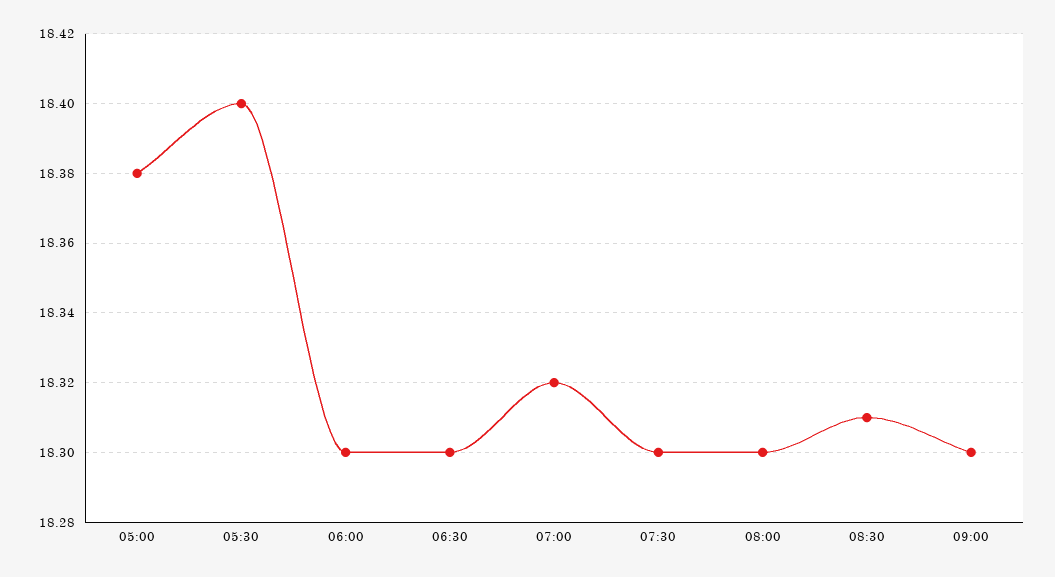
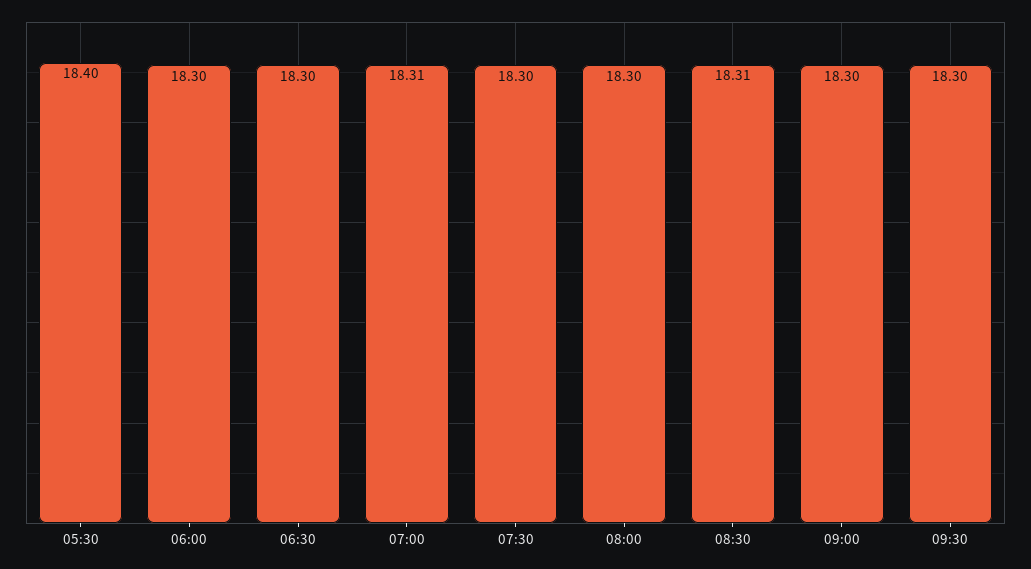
05:00: 18.38 -> none
07:00: 18.32 -> 18.31
09:30: none -> 18.3

